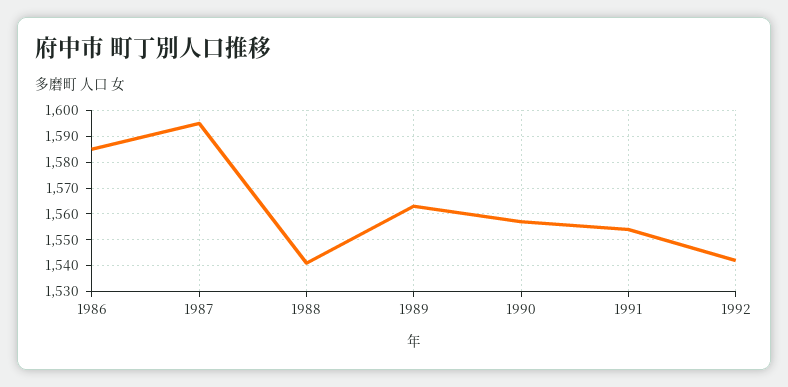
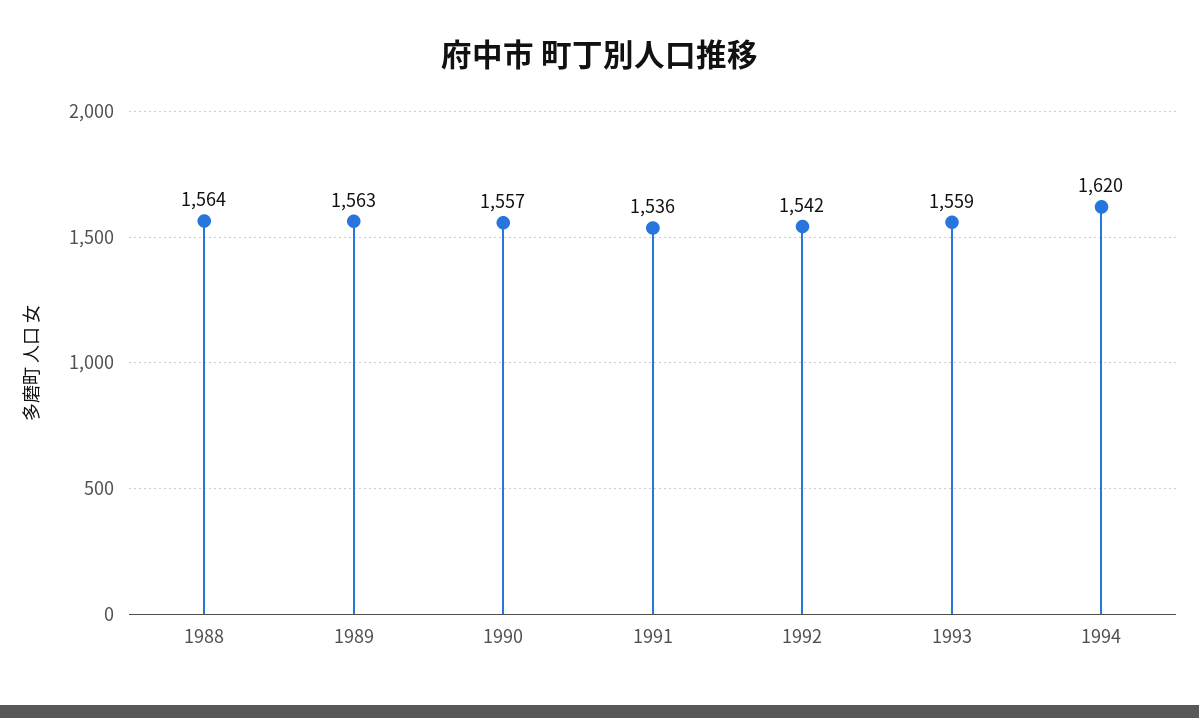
1986: 1585 -> none
1987: 1595 -> none
1988: 1540 -> 1564
1991: 1555 -> 1536
1993: none -> 1559
1994: none -> 1620

